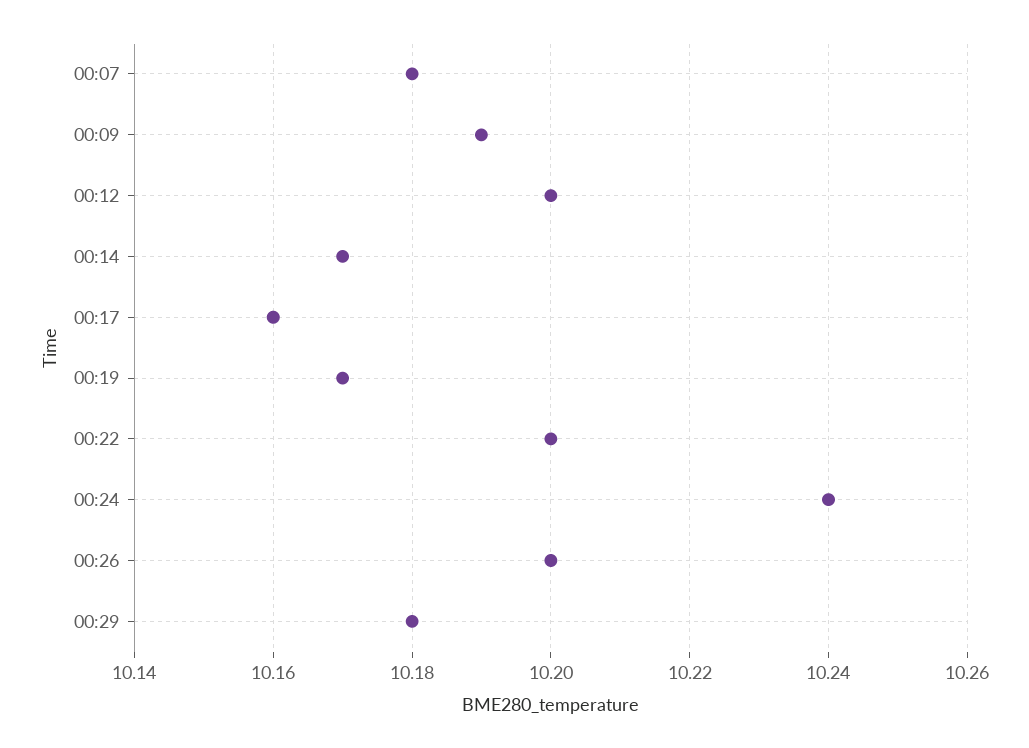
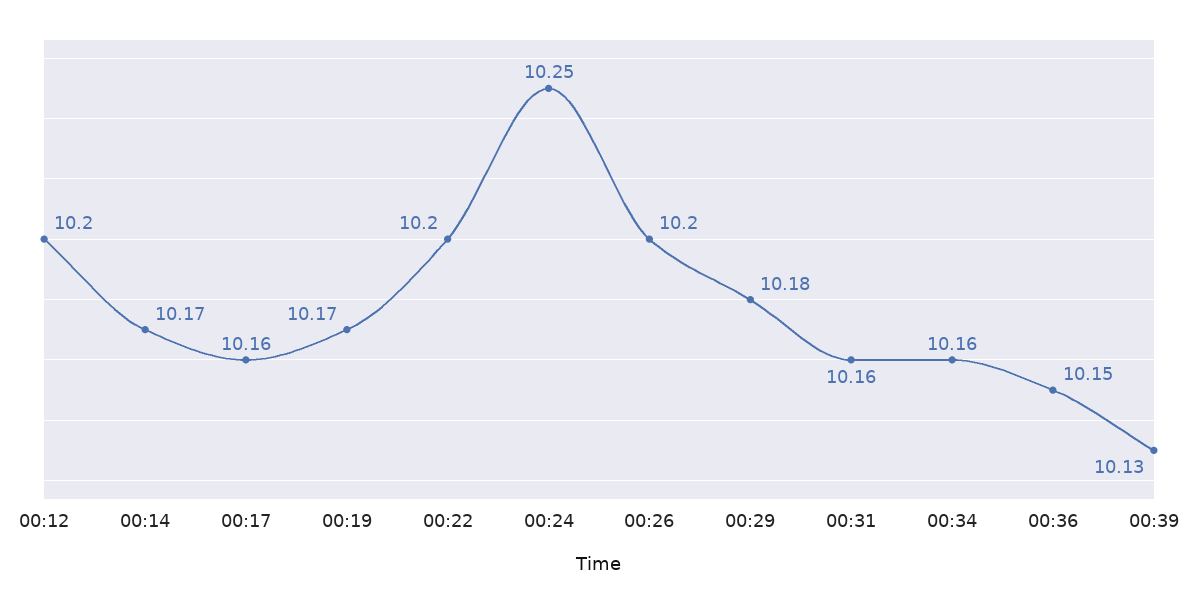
00:07: 10.18 -> none
00:09: 10.19 -> none
00:24: 10.24 -> 10.25
00:31: none -> 10.16
00:34: none -> 10.16
00:36: none -> 10.15
00:39: none -> 10.13

